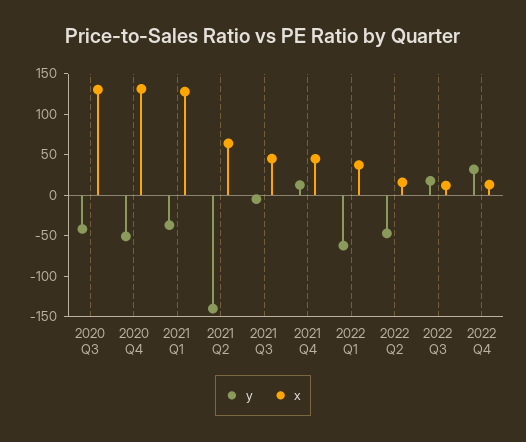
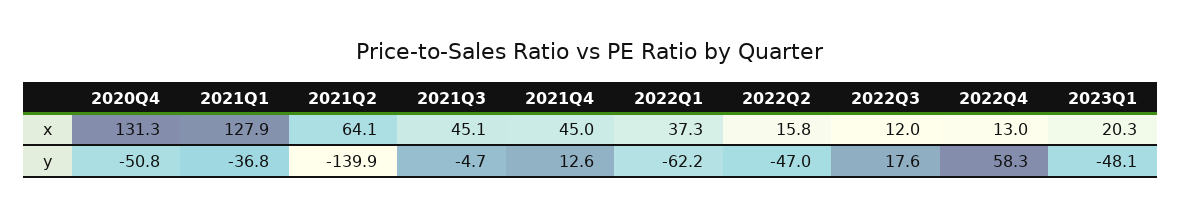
y, 2020 Q3: -40 -> none
x, 2020 Q3: 130 -> none
y, 2022 Q4: 30 -> 58.3
x, 2023Q1: none -> 20.3
y, 2023Q1: none -> -48.1

